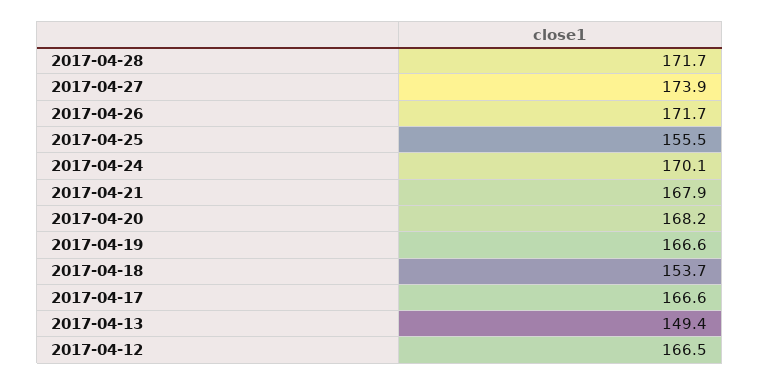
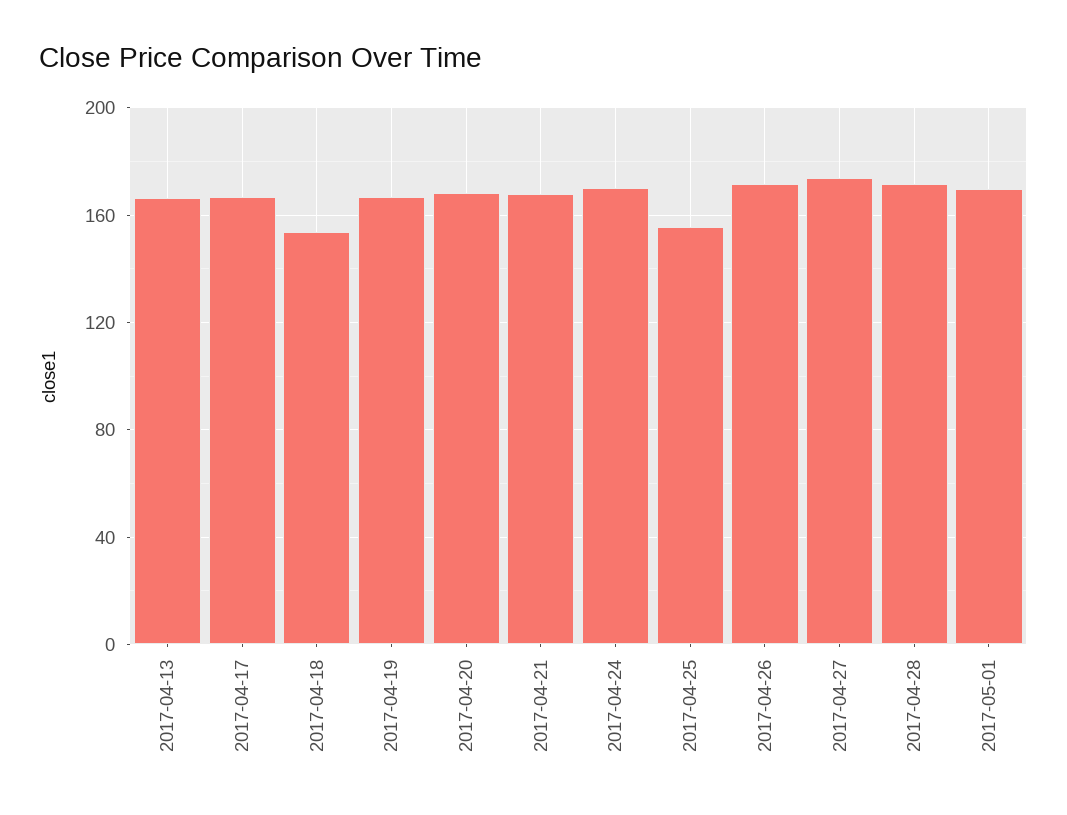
2017-04-13: 149.4 -> 165
2017-04-12: 166.5 -> none
2017-05-01: none -> 170

